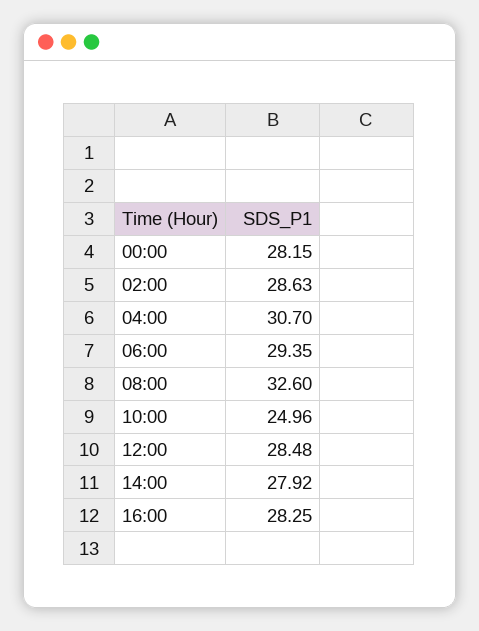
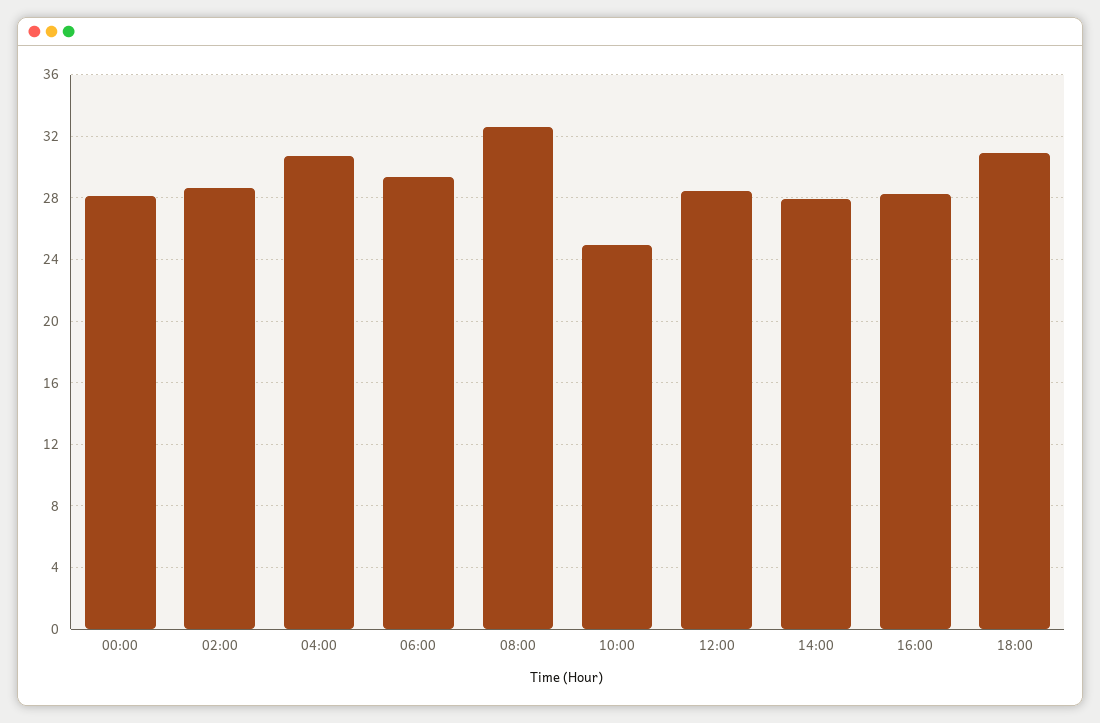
18:00: none -> 31

